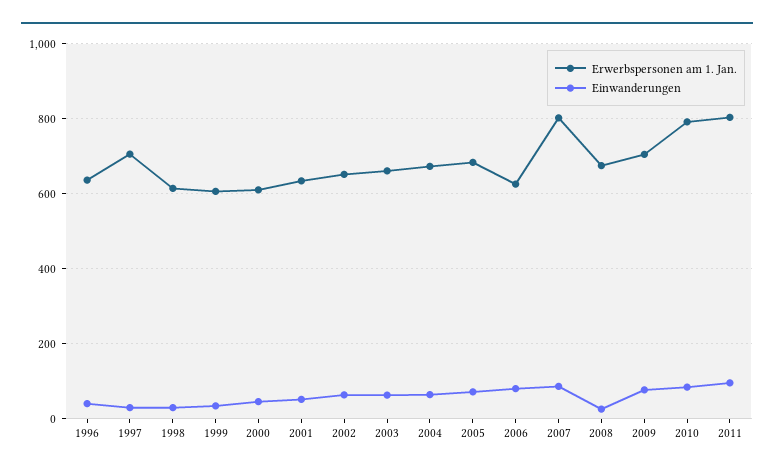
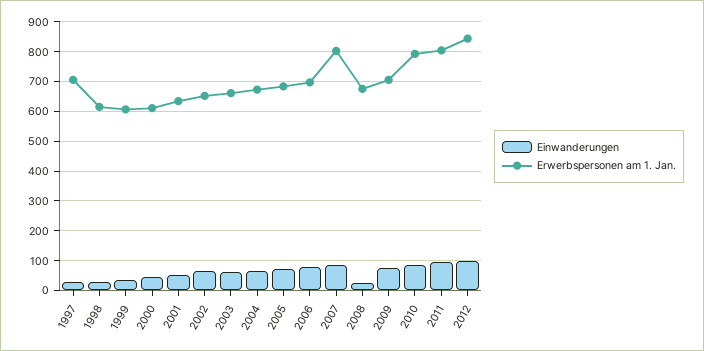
Erwerbspersonen am 1. Jan., 1996: 640 -> none
Einwanderungen, 1996: 40 -> none
Erwerbspersonen am 1. Jan., 2006: 620 -> 700
Einwanderungen, 2012: none -> 100
Erwerbspersonen am 1. Jan., 2012: none -> 850

